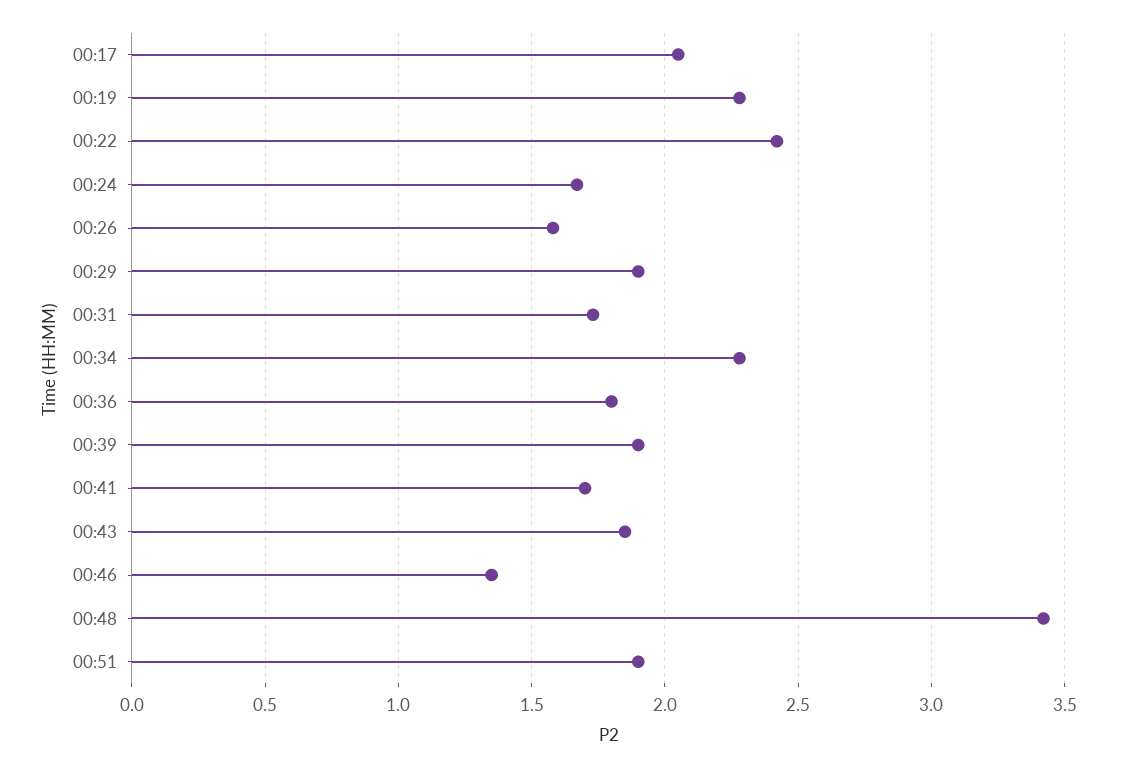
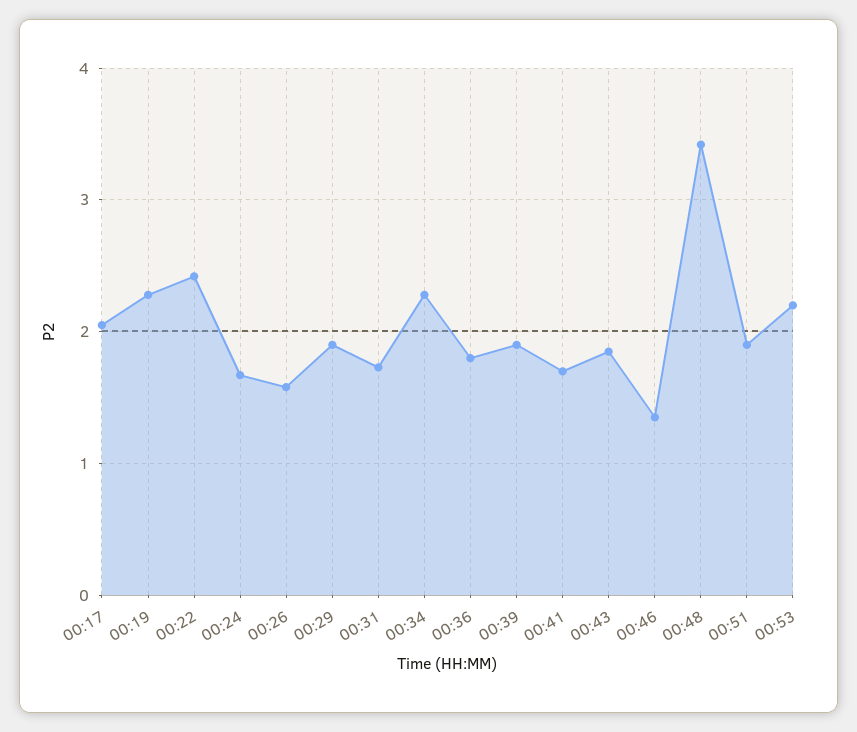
00:53: none -> 2.2

